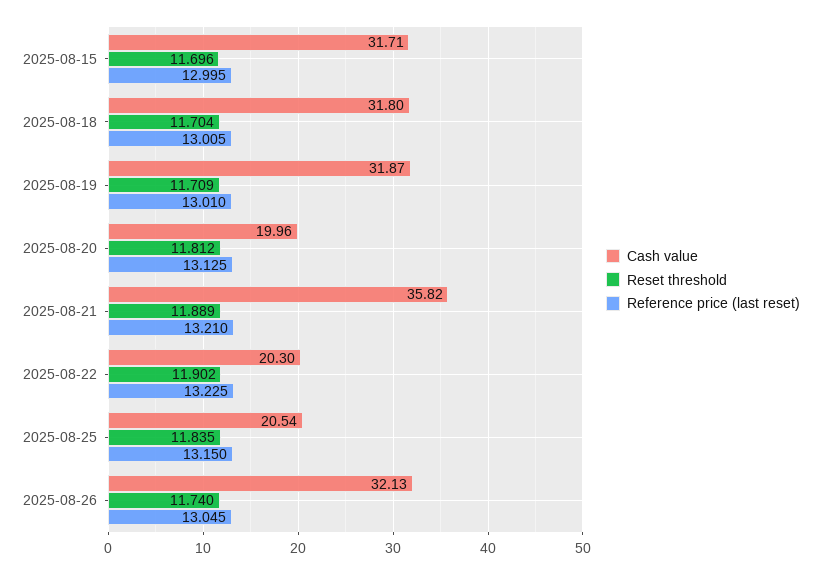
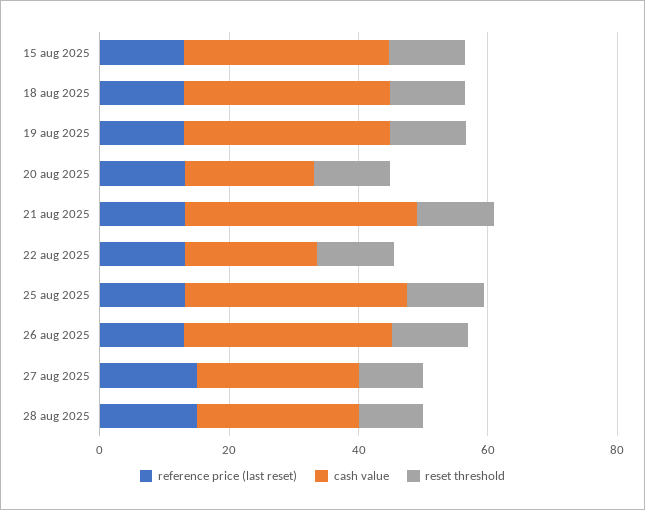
Cash value, 2025-08-25: 20.54 -> 35
Reference price (last reset), 27 aug 2025: none -> 15
Cash value, 27 aug 2025: none -> 25
Reset threshold, 27 aug 2025: none -> 10
Reference price (last reset), 28 aug 2025: none -> 15
Cash value, 28 aug 2025: none -> 25
Reset threshold, 28 aug 2025: none -> 10

